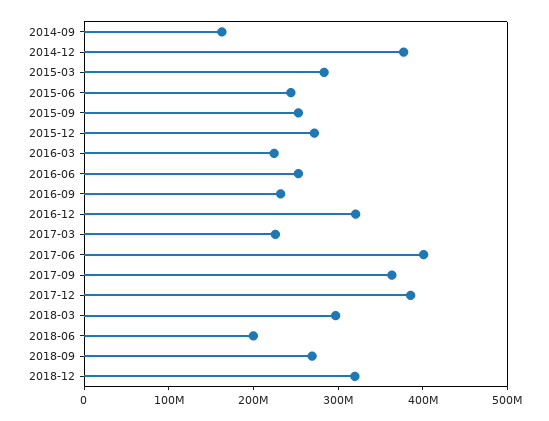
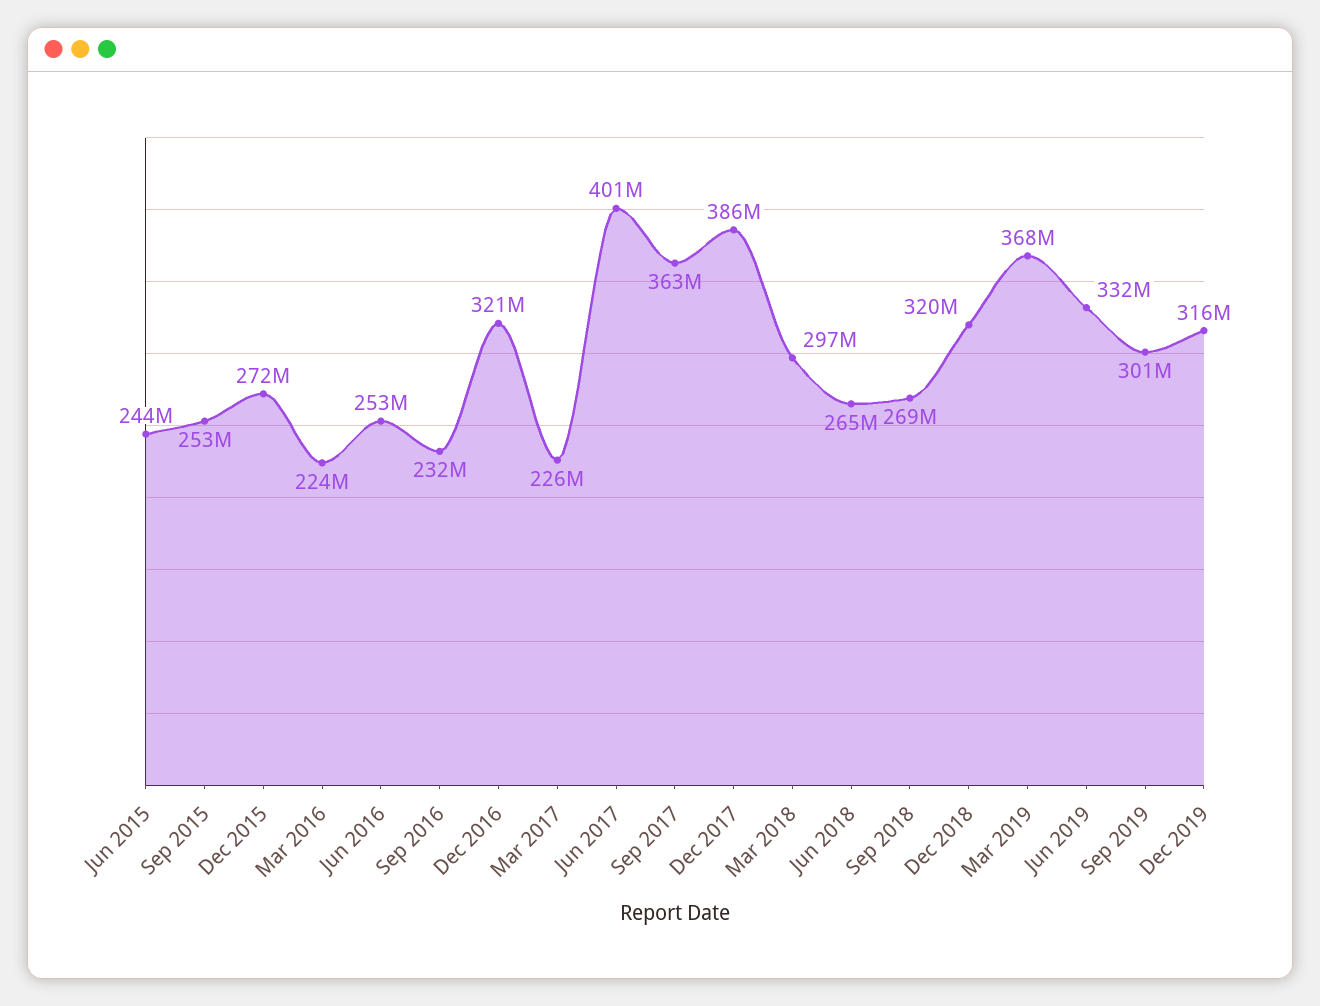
2014-09: 160000000 -> none
2014-12: 380000000 -> none
2015-03: 280000000 -> none
2018-06: 200000000 -> 265000000
Mar 2019: none -> 368000000
Jun 2019: none -> 332000000
Sep 2019: none -> 301000000
Dec 2019: none -> 316000000

